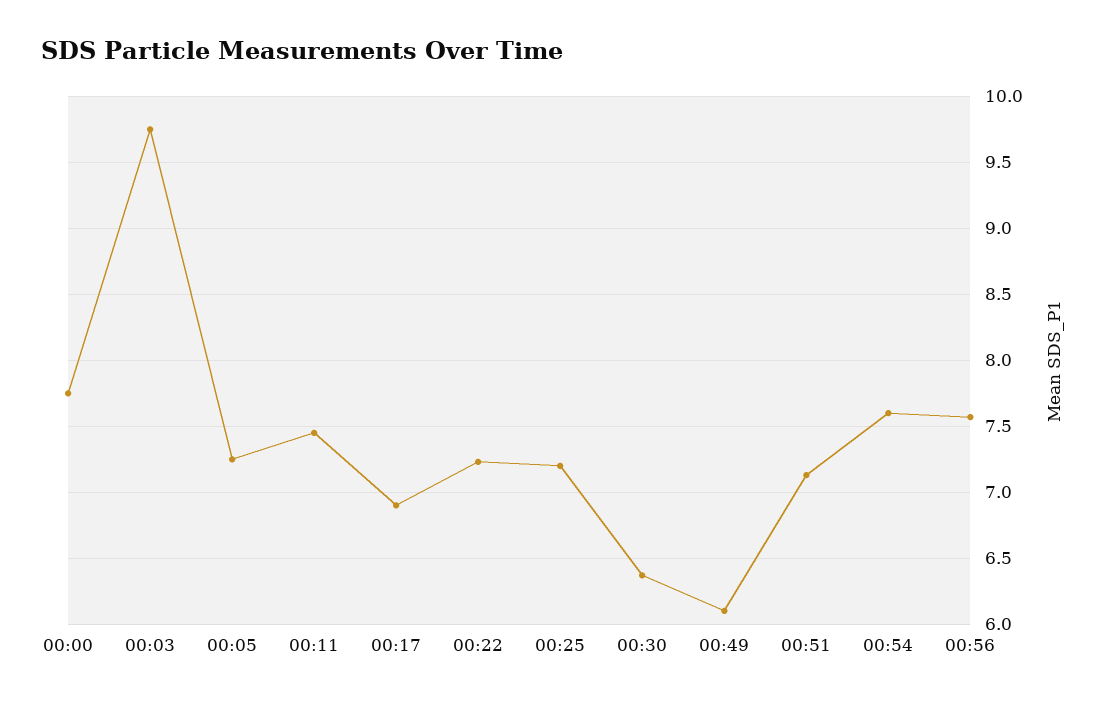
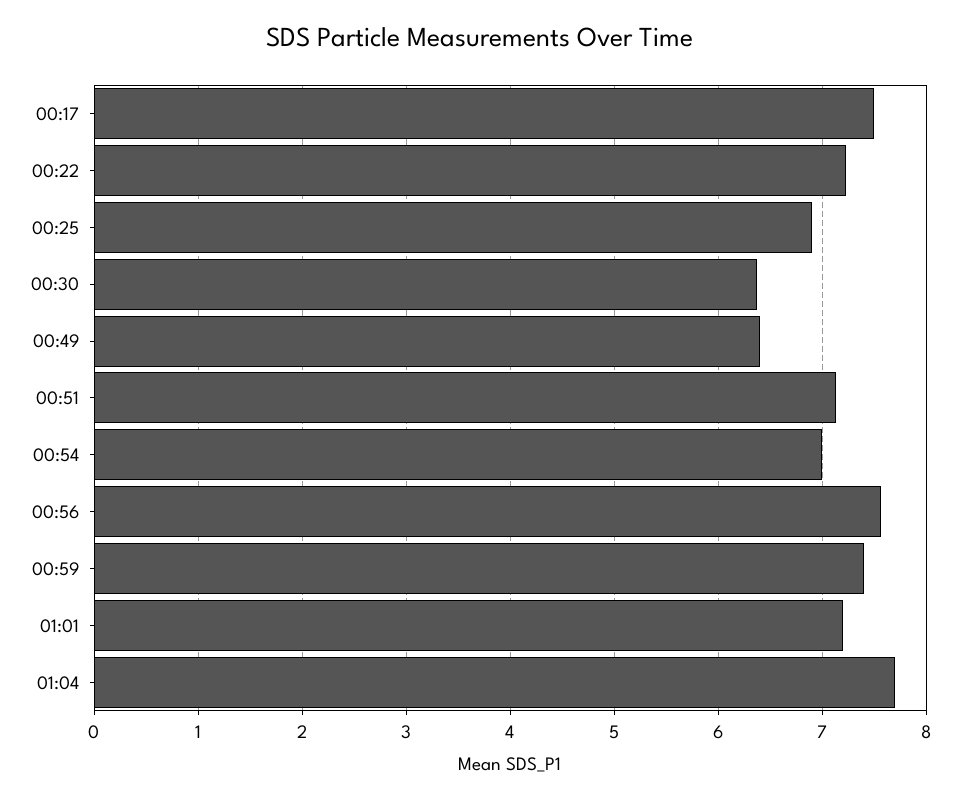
00:00: 7.75 -> none
00:03: 9.75 -> none
00:05: 7.25 -> none
00:11: 7.45 -> none
00:17: 6.9 -> 7.5
00:25: 7.2 -> 6.9
00:49: 6.1 -> 6.4
00:54: 7.6 -> 7
00:59: none -> 7.4
01:01: none -> 7.2
01:04: none -> 7.7

